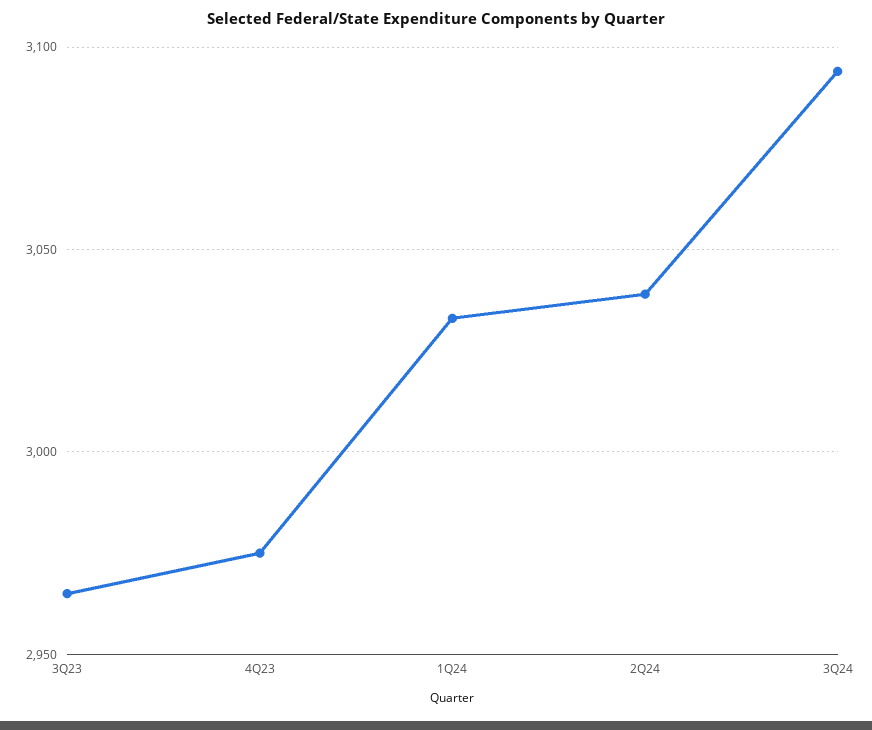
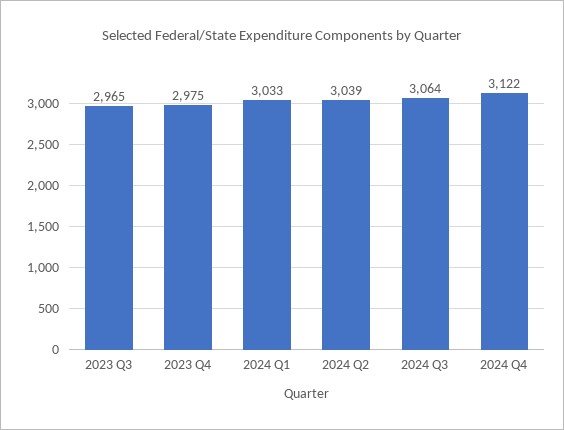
3Q24: 3095 -> 3064
2024 Q4: none -> 3122

